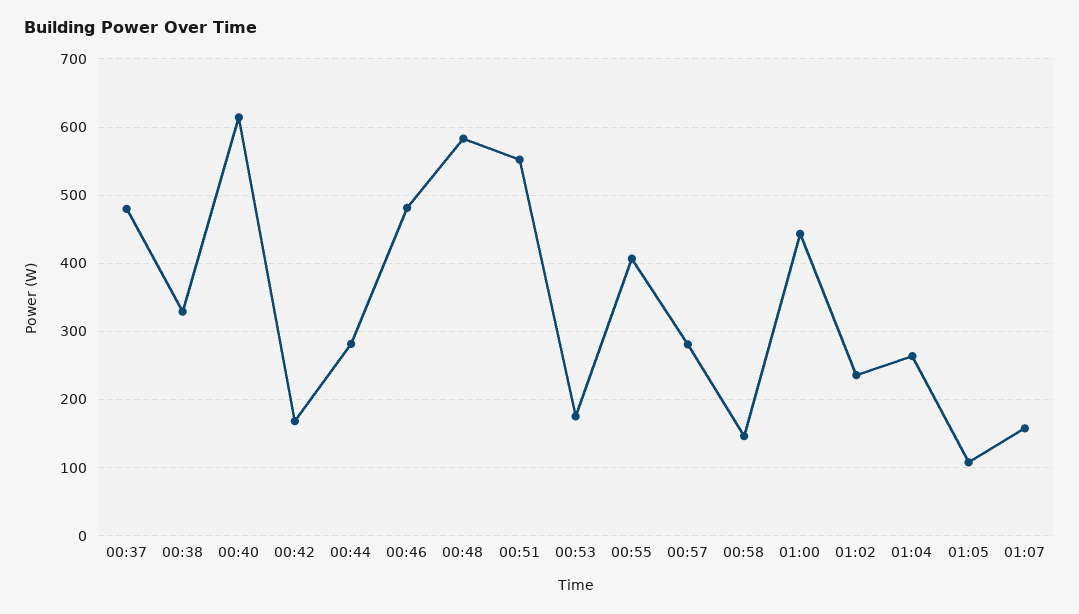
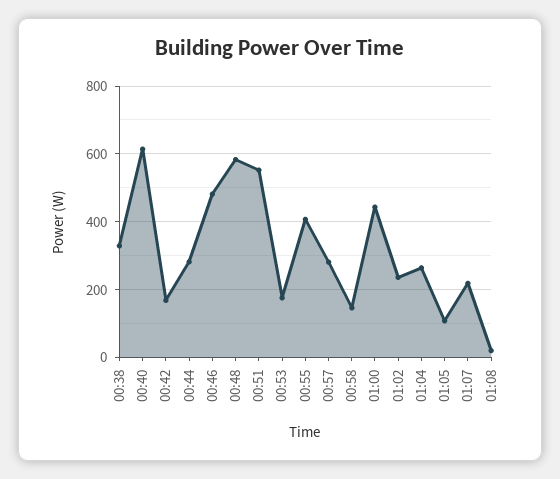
00:37: 480 -> none
01:07: 160 -> 220
01:08: none -> 20

